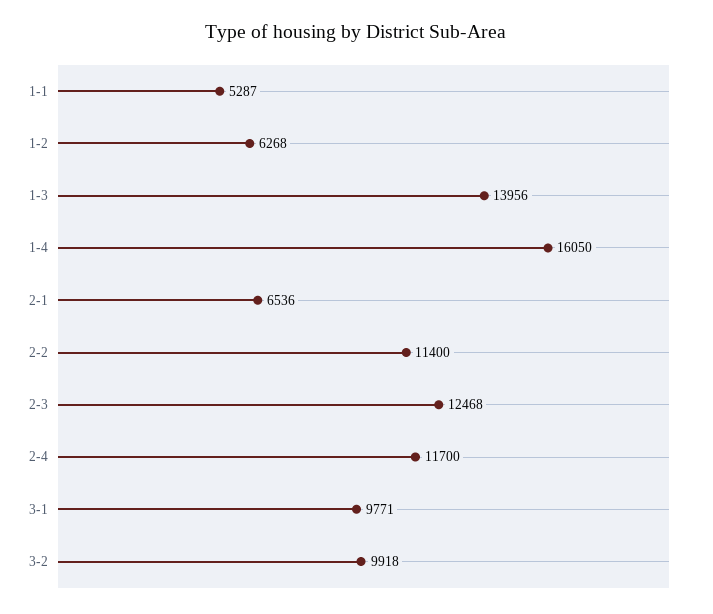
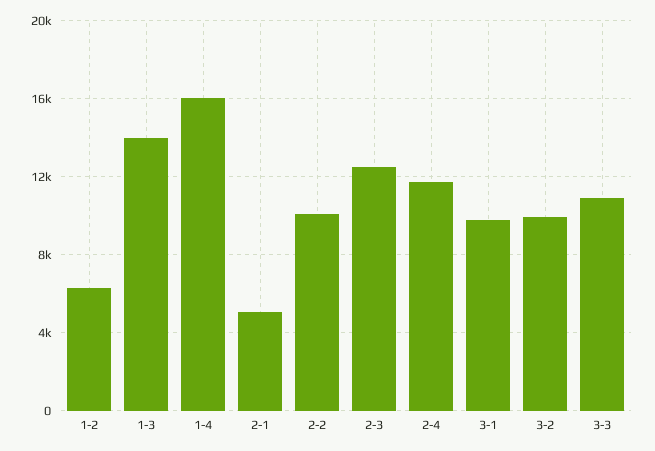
1-1: 5287 -> none
2-1: 6536 -> 5000
2-2: 11400 -> 10000
3-3: none -> 11000

